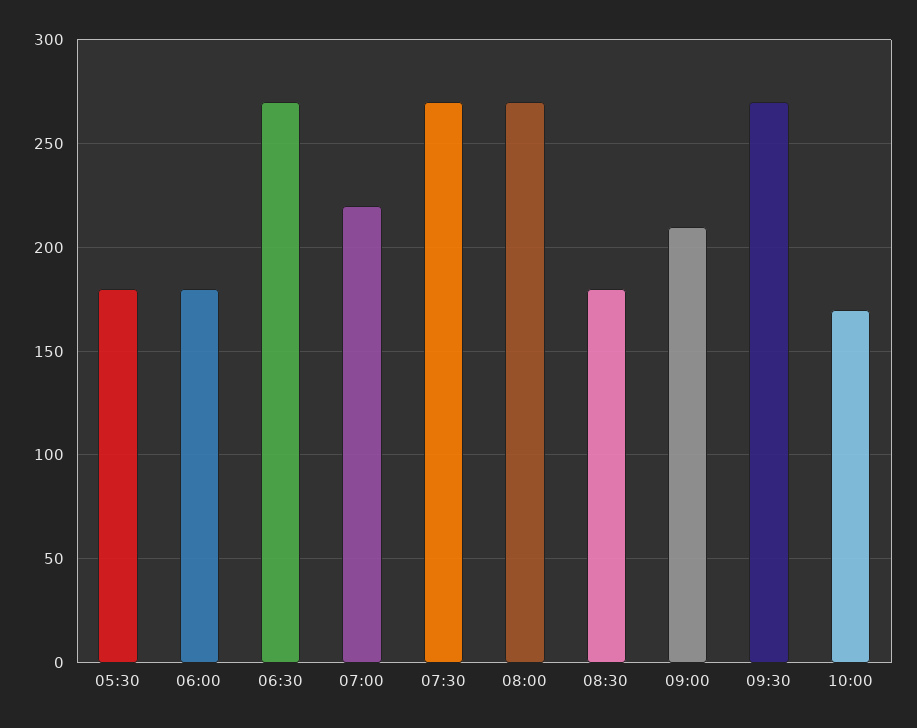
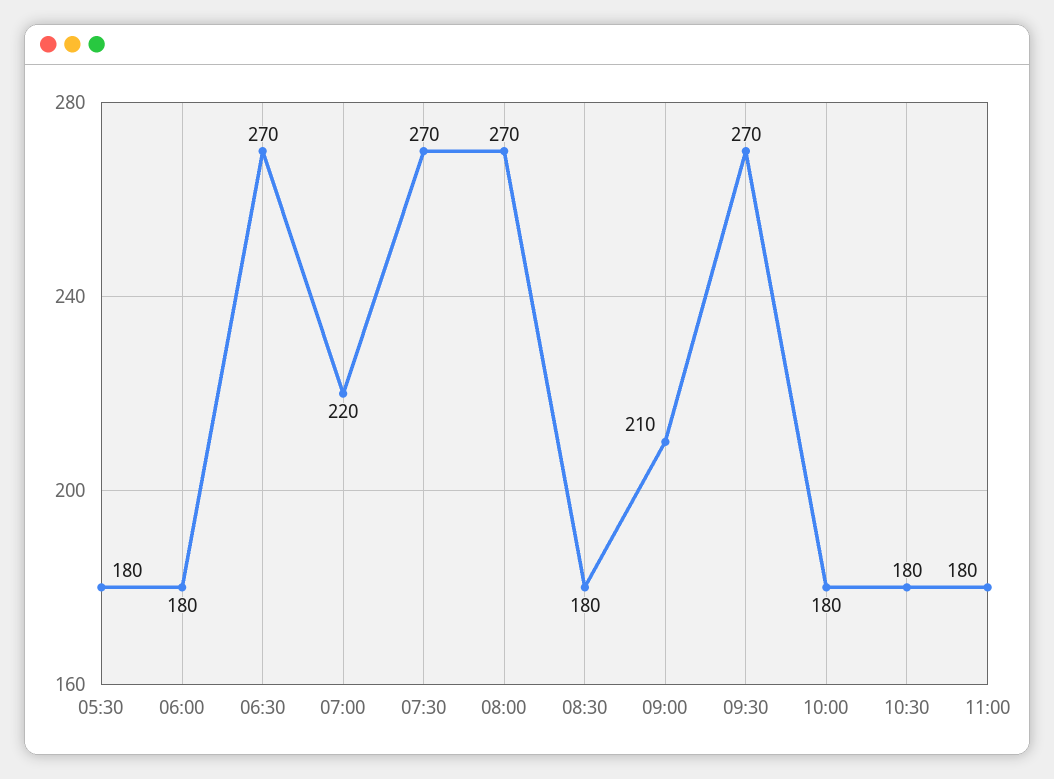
10:00: 170 -> 180
10:30: none -> 180
11:00: none -> 180

